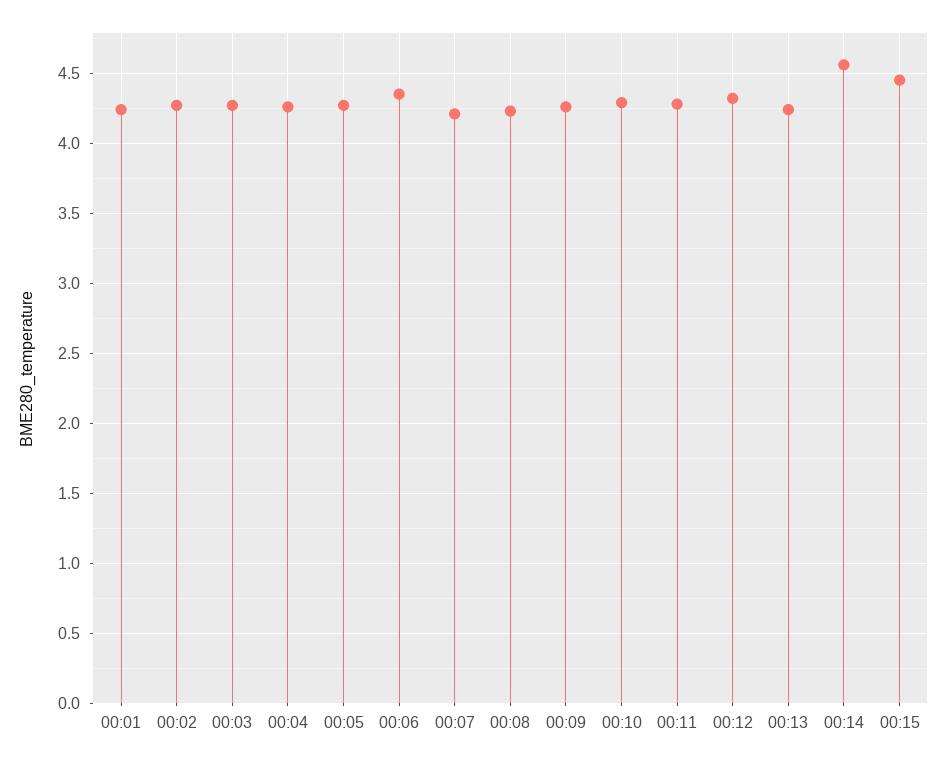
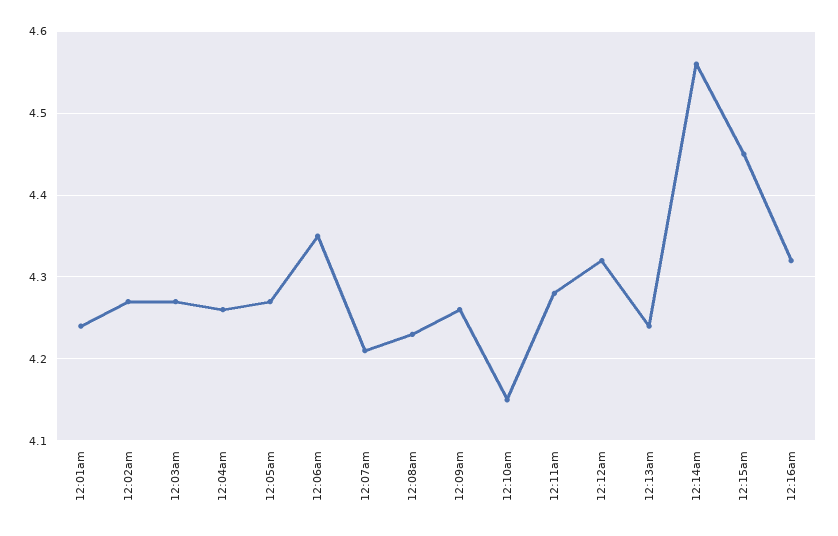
00:10: 4.3 -> 4.15
12:16am: none -> 4.32

